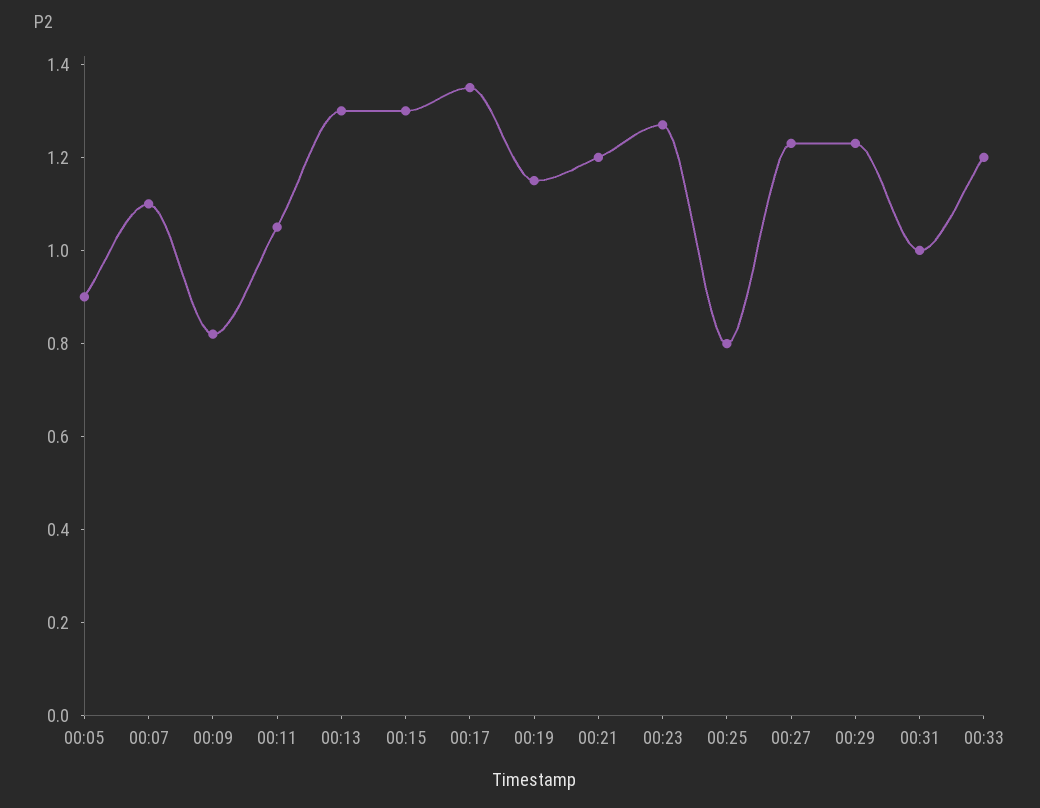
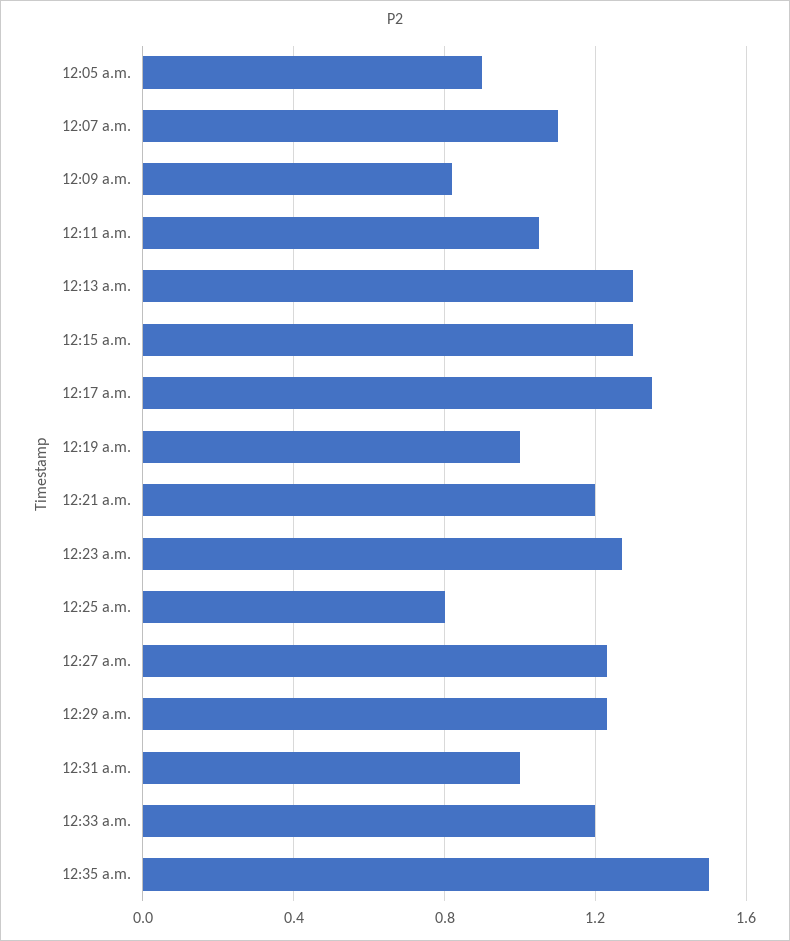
00:19: 1.15 -> 1
12:35 a.m.: none -> 1.5

